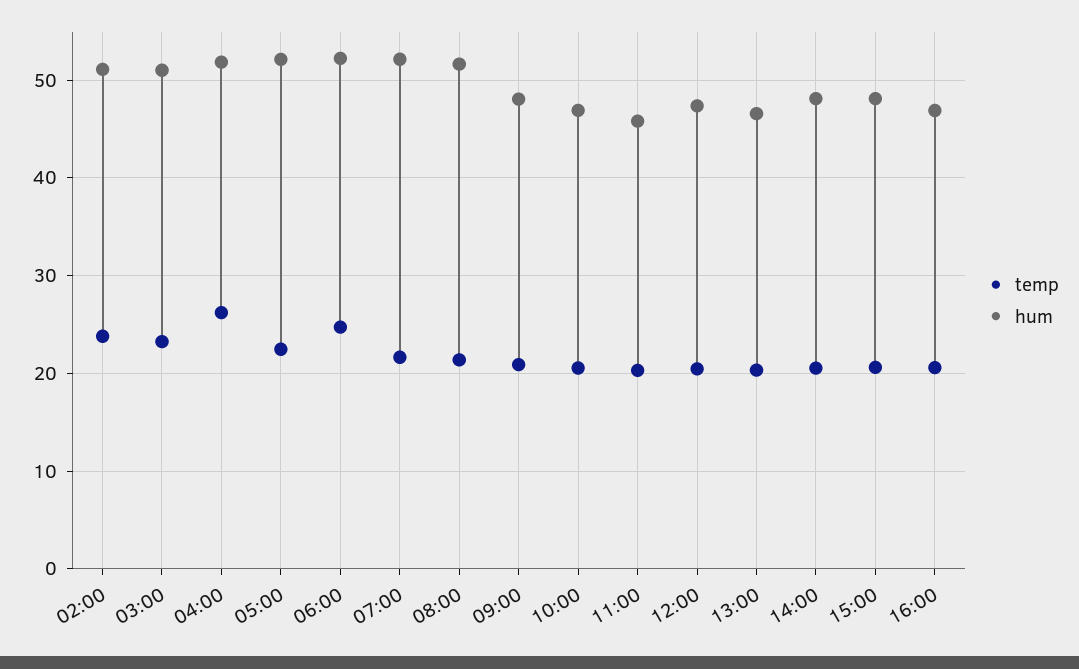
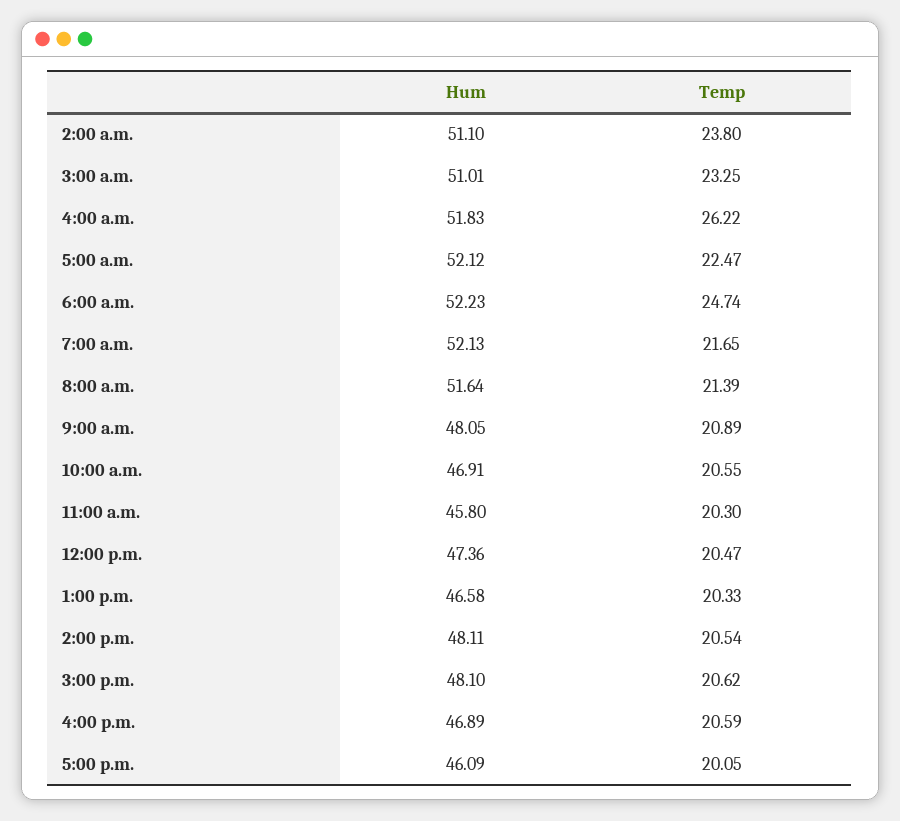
hum, 5:00 p.m.: none -> 46.09
temp, 5:00 p.m.: none -> 20.05

